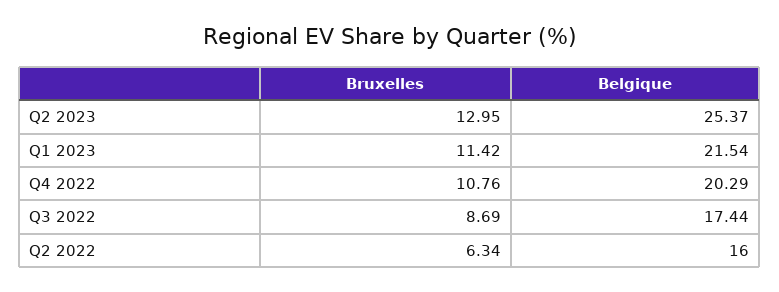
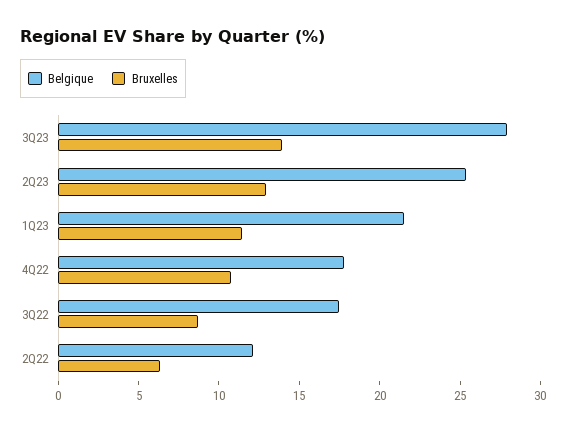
Belgique, Q4 2022: 20.29 -> 18
Belgique, Q2 2022: 16 -> 12
Belgique, 3Q23: none -> 28
Bruxelles, 3Q23: none -> 14

